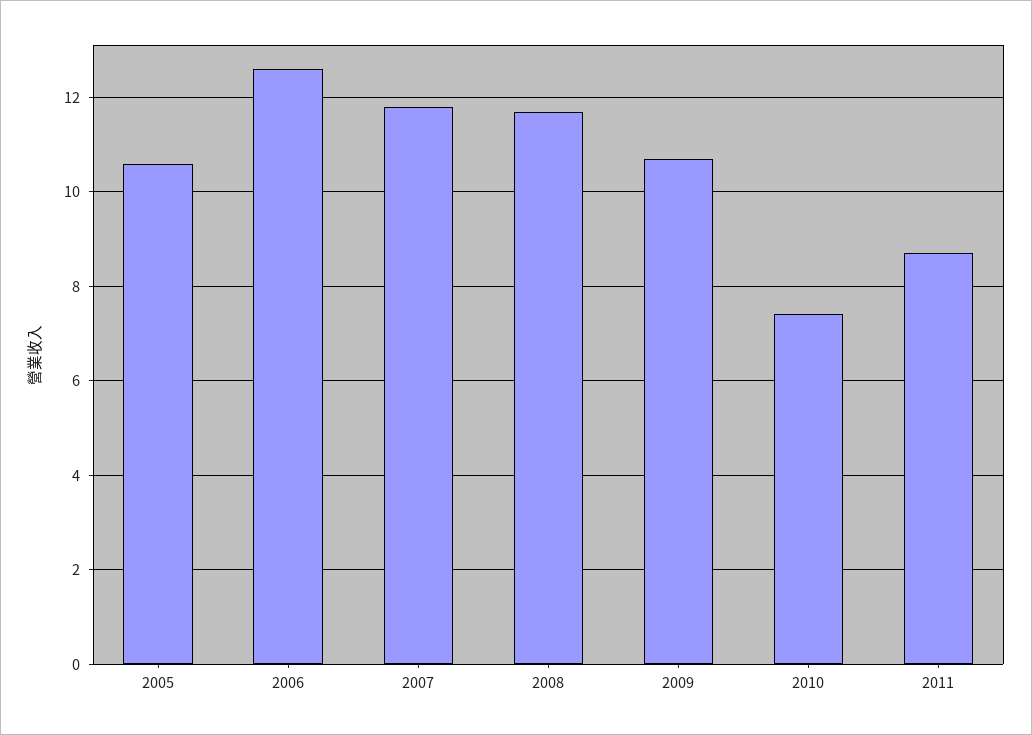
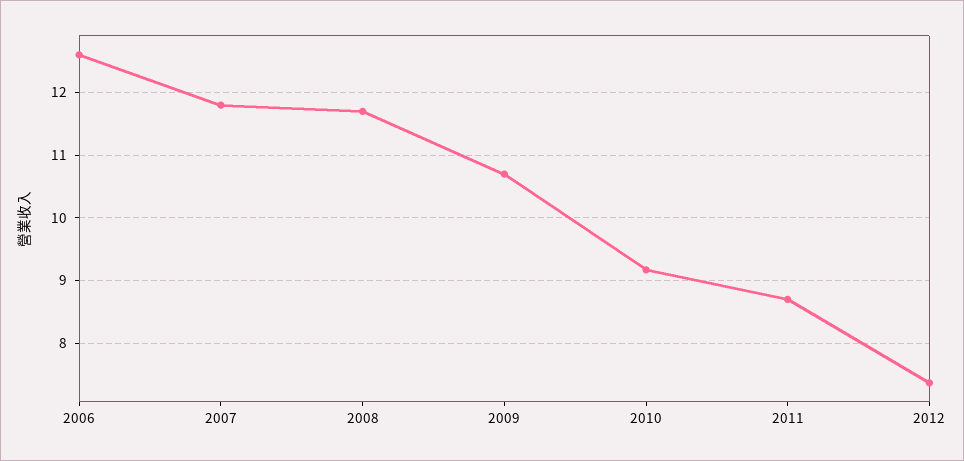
2005: 10.6 -> none
2010: 7.4 -> 9.2
2012: none -> 7.4

